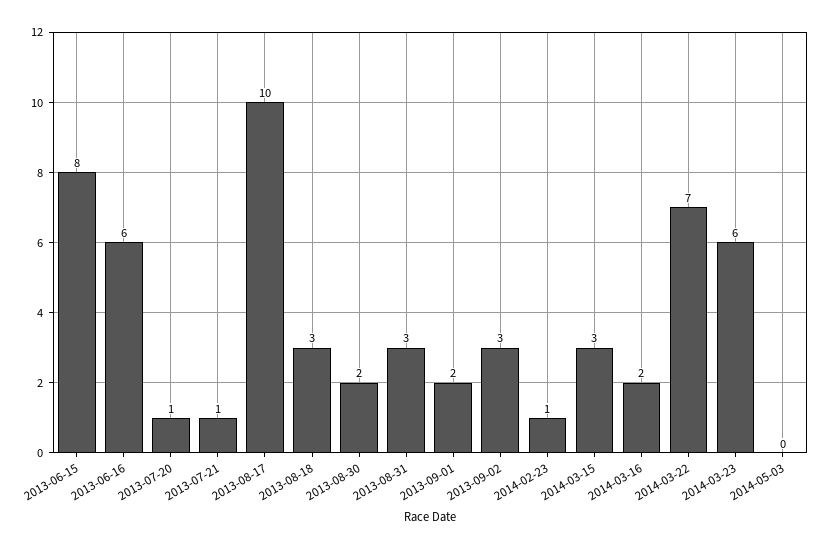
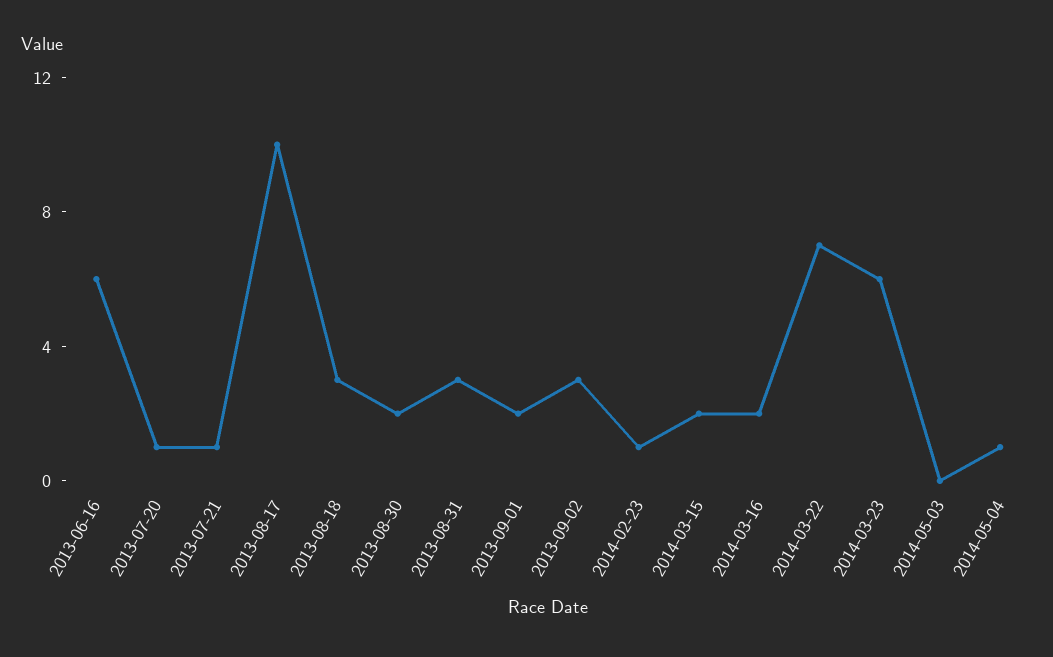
2013-06-15: 8 -> none
2014-03-15: 3 -> 2
2014-05-04: none -> 1

